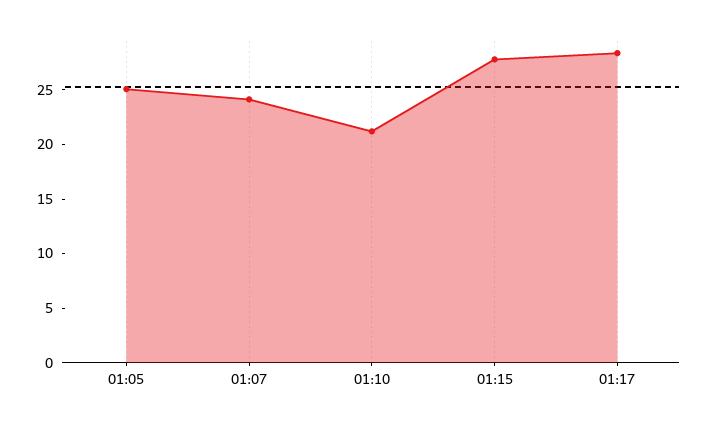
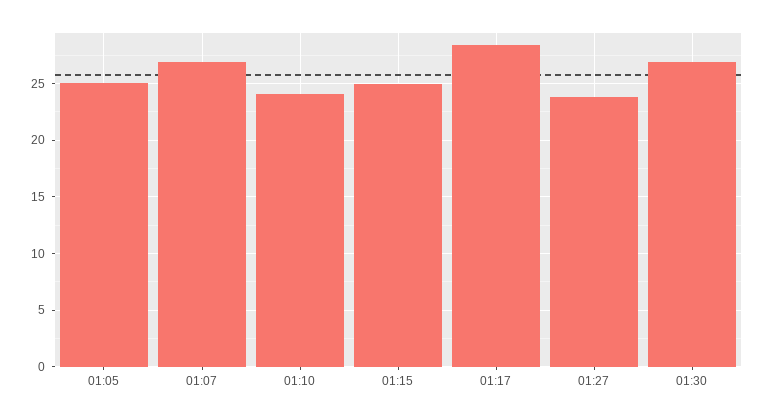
01:07: 24 -> 27
01:10: 21 -> 24
01:15: 28 -> 25
01:27: none -> 24
01:30: none -> 27

